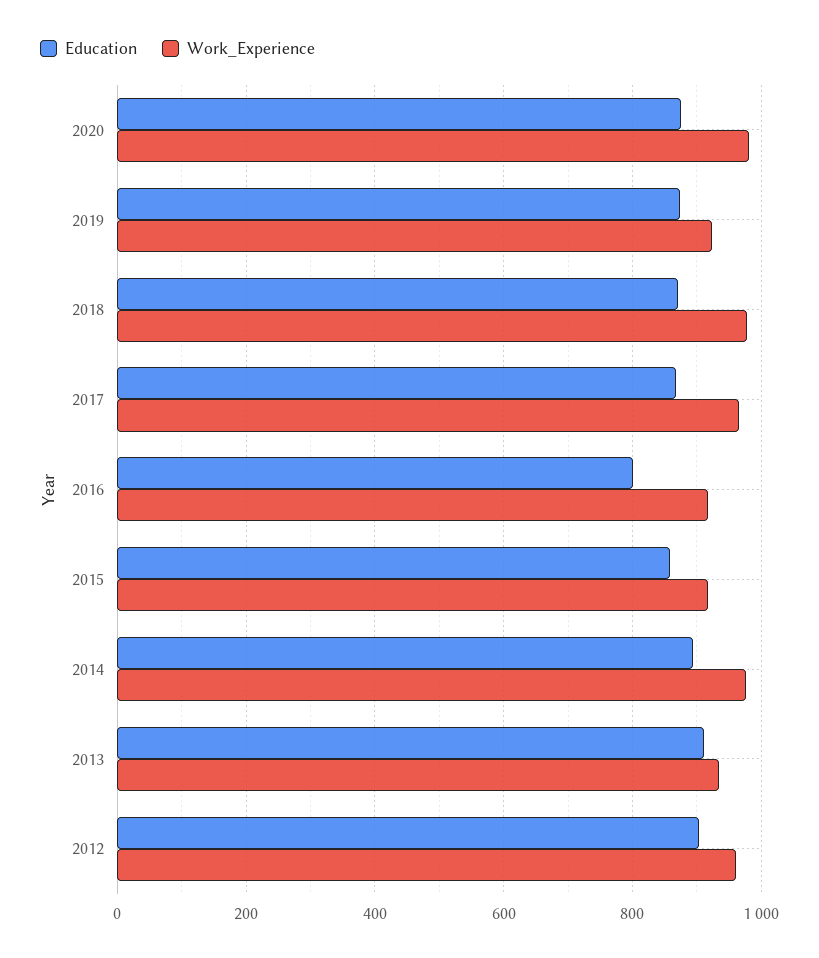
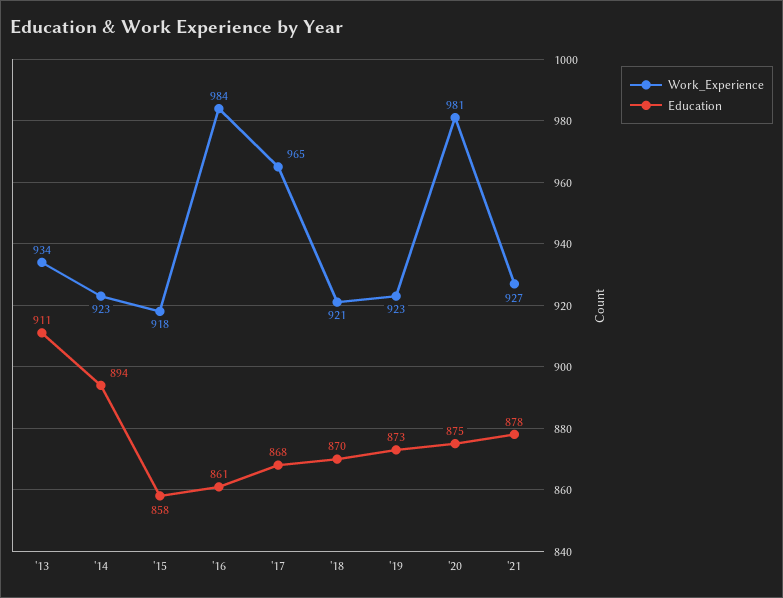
Work_Experience, 2018: 980 -> 921
Education, 2016: 800 -> 861
Work_Experience, 2016: 920 -> 984
Work_Experience, 2014: 980 -> 923
Education, 2012: 900 -> none
Work_Experience, 2012: 960 -> none
Work_Experience, '21: none -> 927
Education, '21: none -> 878

